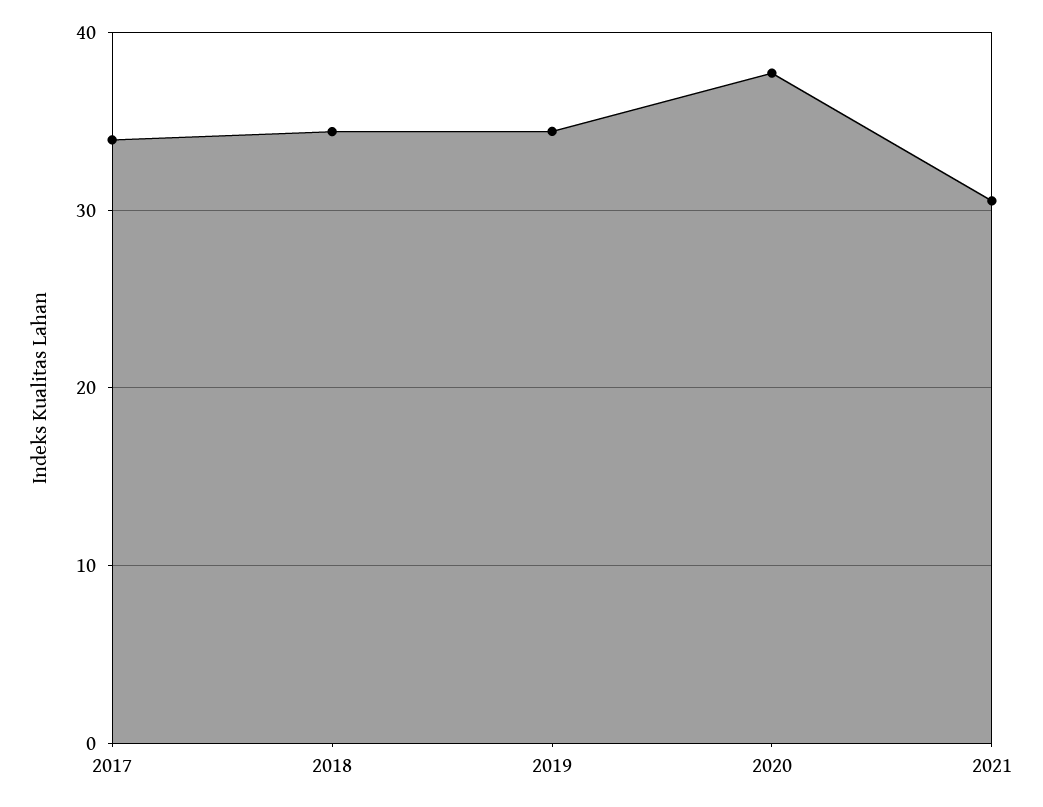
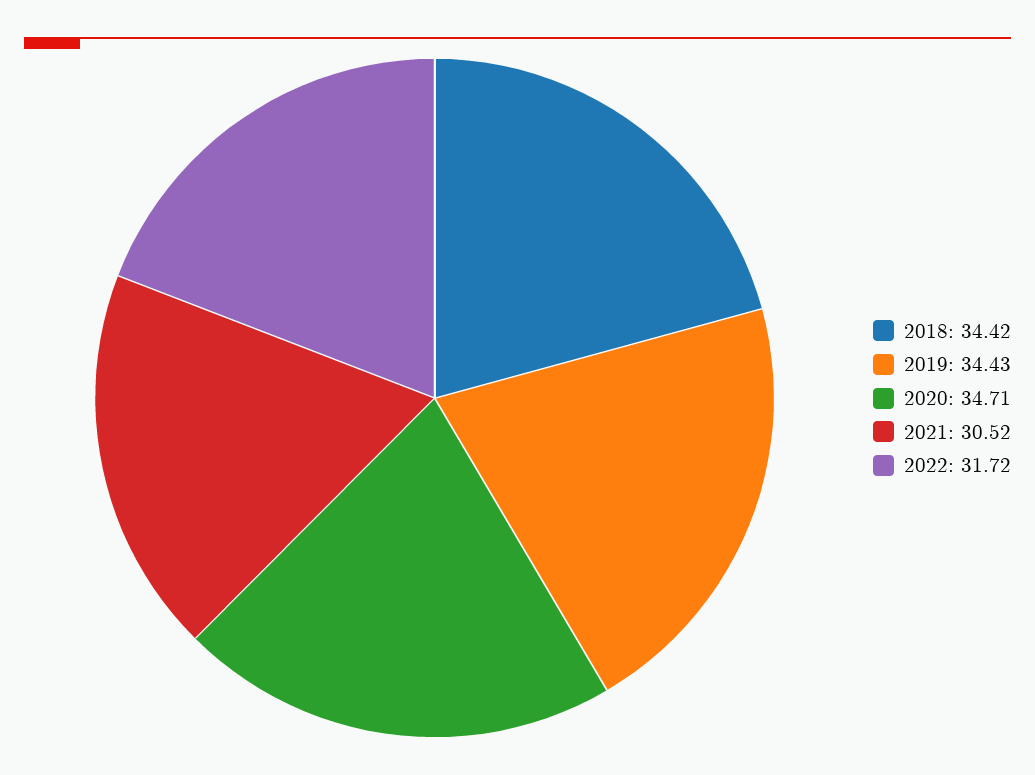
2017: 34 -> none
2020: 38 -> 34.71
2022: none -> 31.72

